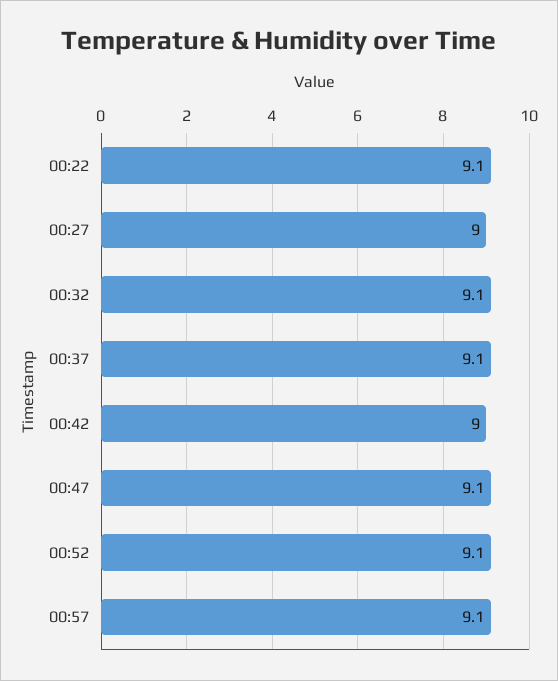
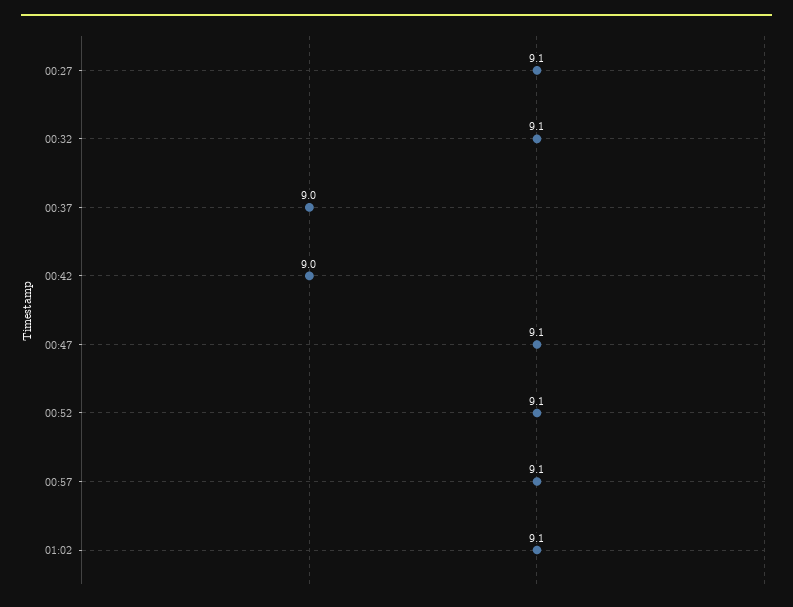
00:22: 9.1 -> none
00:27: 9 -> 9.1
00:37: 9.1 -> 9
01:02: none -> 9.1

